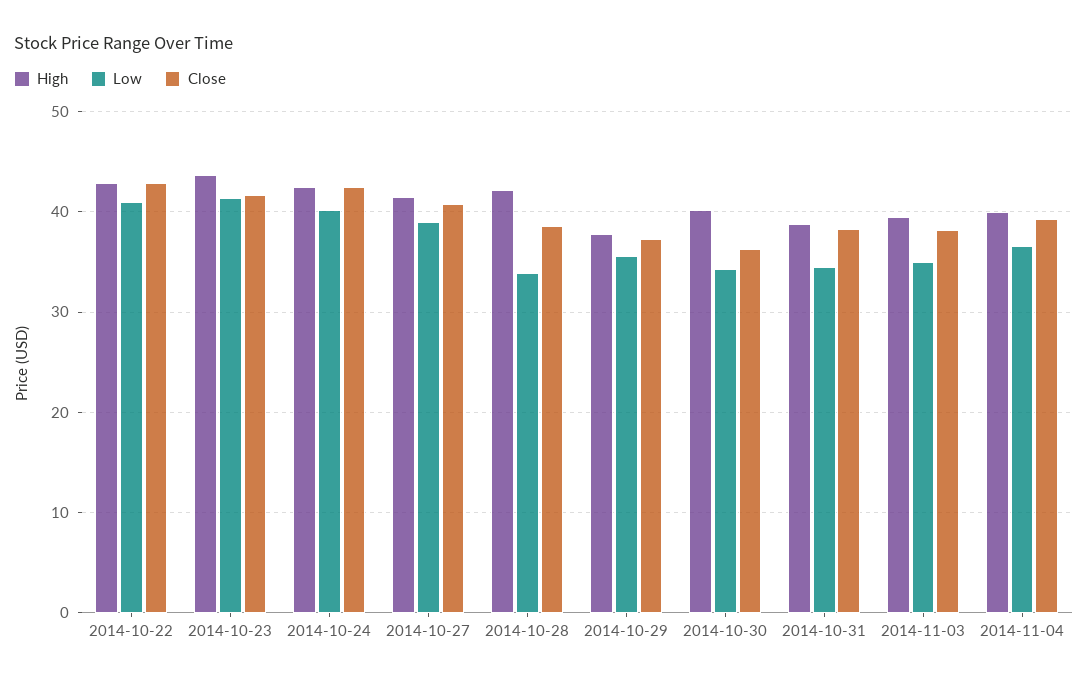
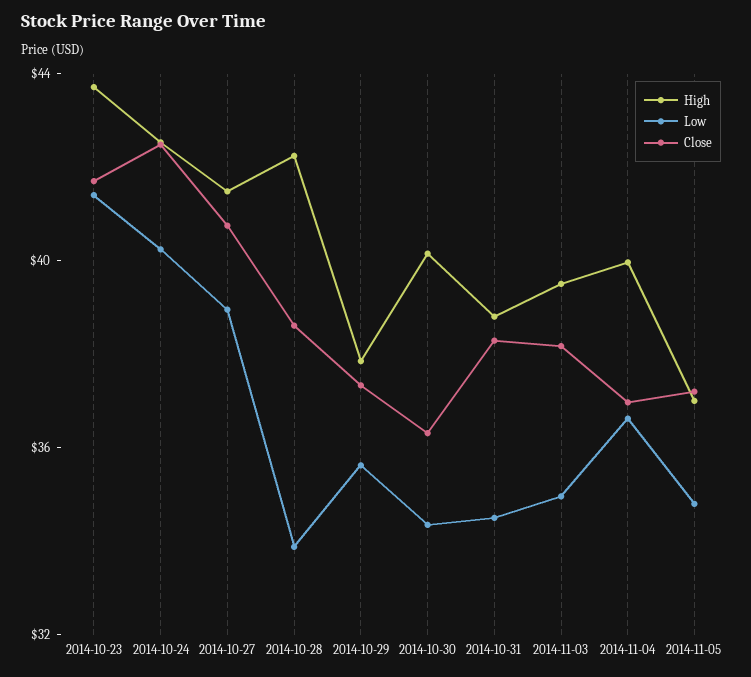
High, 2014-10-22: 43 -> none
Low, 2014-10-22: 41 -> none
Close, 2014-10-22: 43 -> none
Close, 2014-11-04: 39 -> 37
High, 2014-11-05: none -> 37
Low, 2014-11-05: none -> 35
Close, 2014-11-05: none -> 37

